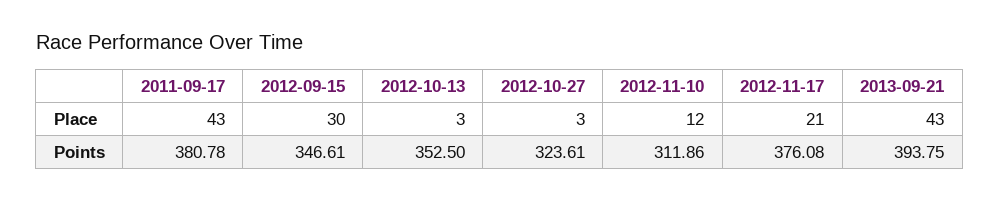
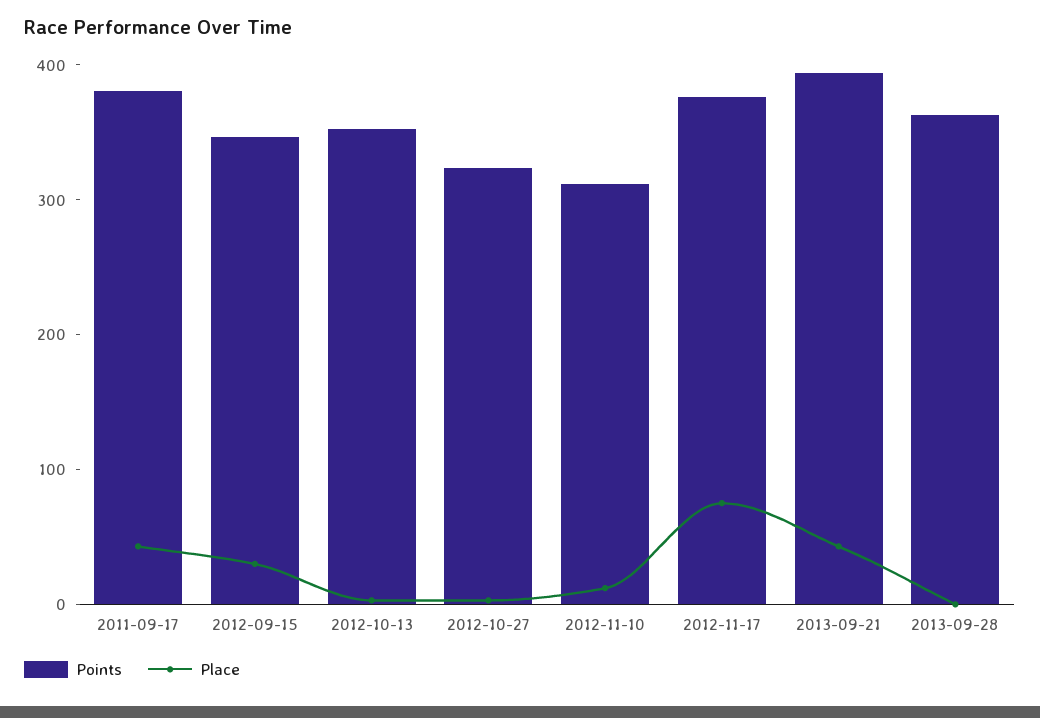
Place, 2012-11-17: 21 -> 80
Points, 2013-09-28: none -> 360
Place, 2013-09-28: none -> 0

